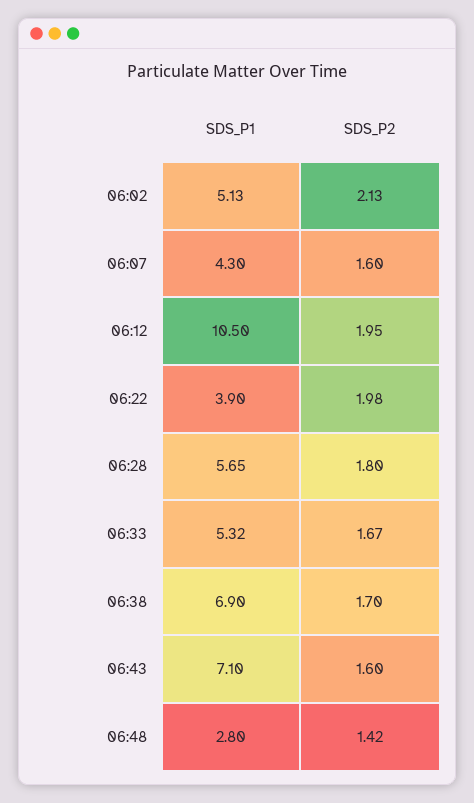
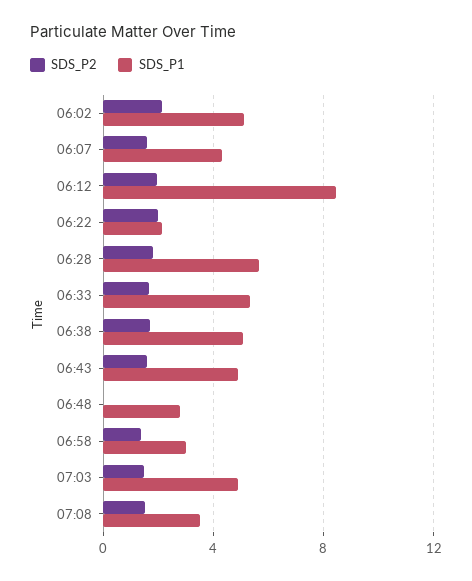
SDS_P1, 06:12: 10.5 -> 8.5
SDS_P1, 06:22: 3.9 -> 2
SDS_P1, 06:38: 6.9 -> 5
SDS_P1, 06:43: 7.1 -> 5
SDS_P2, 06:48: 1.42 -> 0
SDS_P2, 06:58: none -> 1.5
SDS_P1, 06:58: none -> 3
SDS_P2, 07:03: none -> 1.5
SDS_P1, 07:03: none -> 5
SDS_P2, 07:08: none -> 1.5
SDS_P1, 07:08: none -> 3.5

